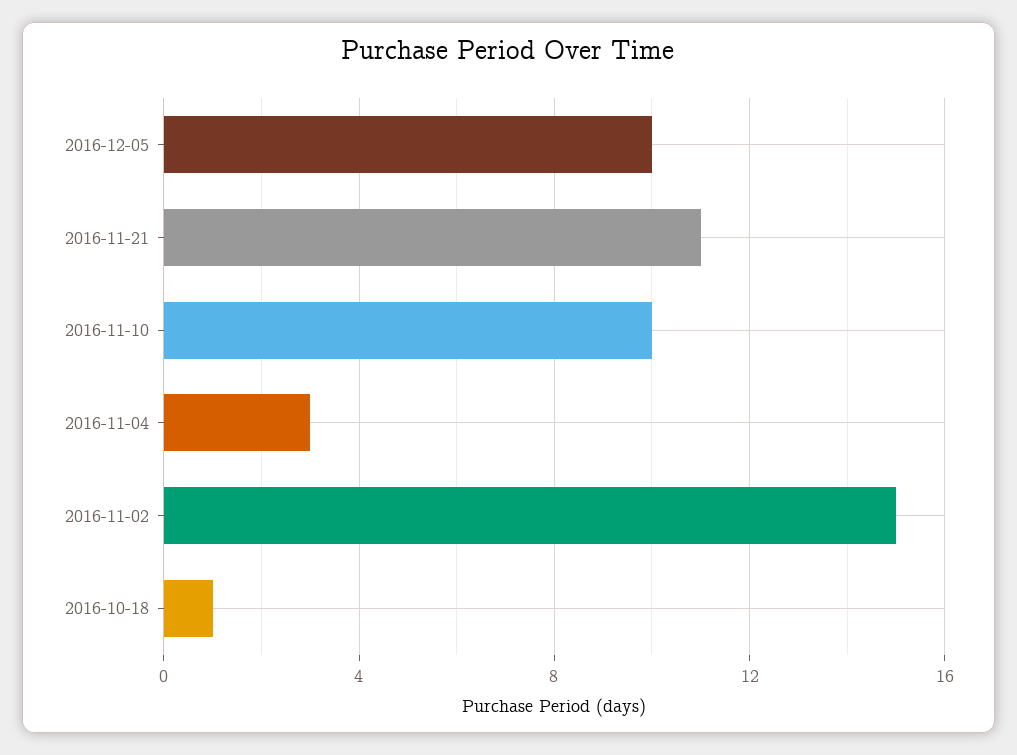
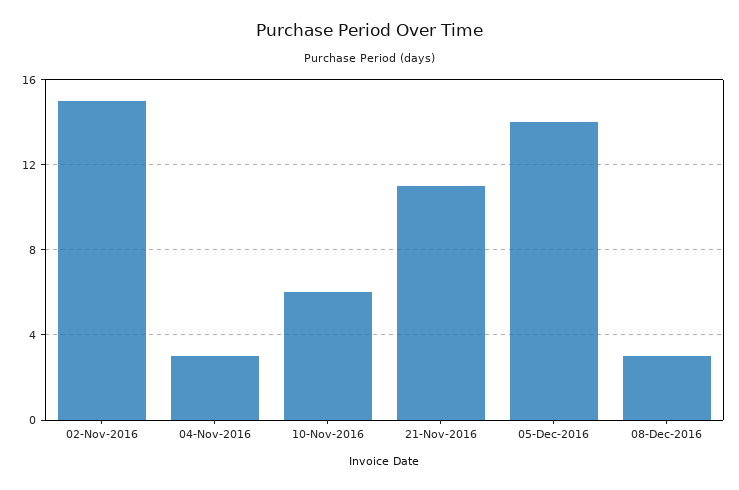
2016-12-05: 10 -> 14
2016-11-10: 10 -> 6
2016-10-18: 1 -> none
08-Dec-2016: none -> 3

